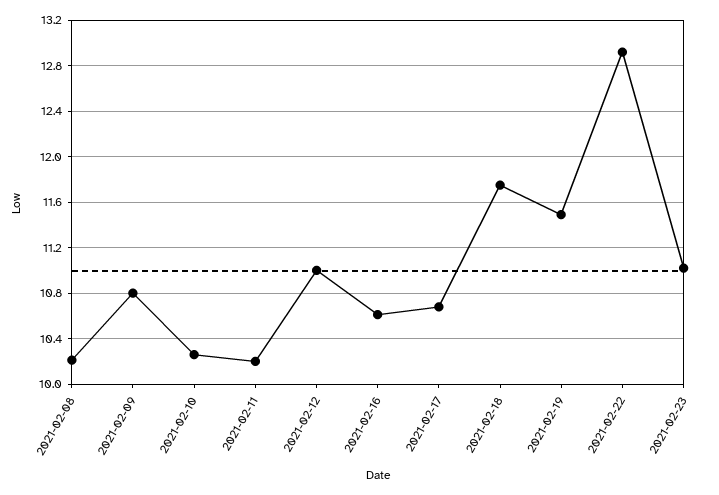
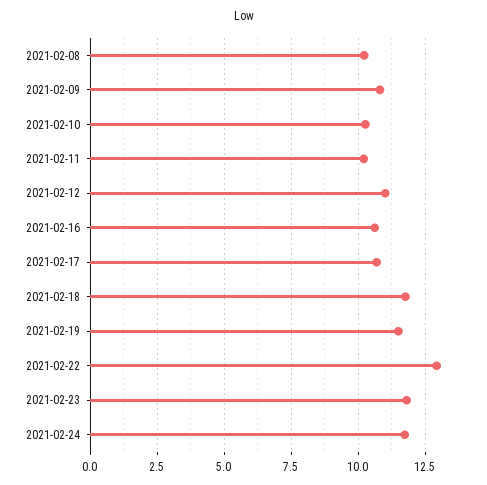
2021-02-23: 11 -> 11.75
2021-02-24: none -> 11.75

